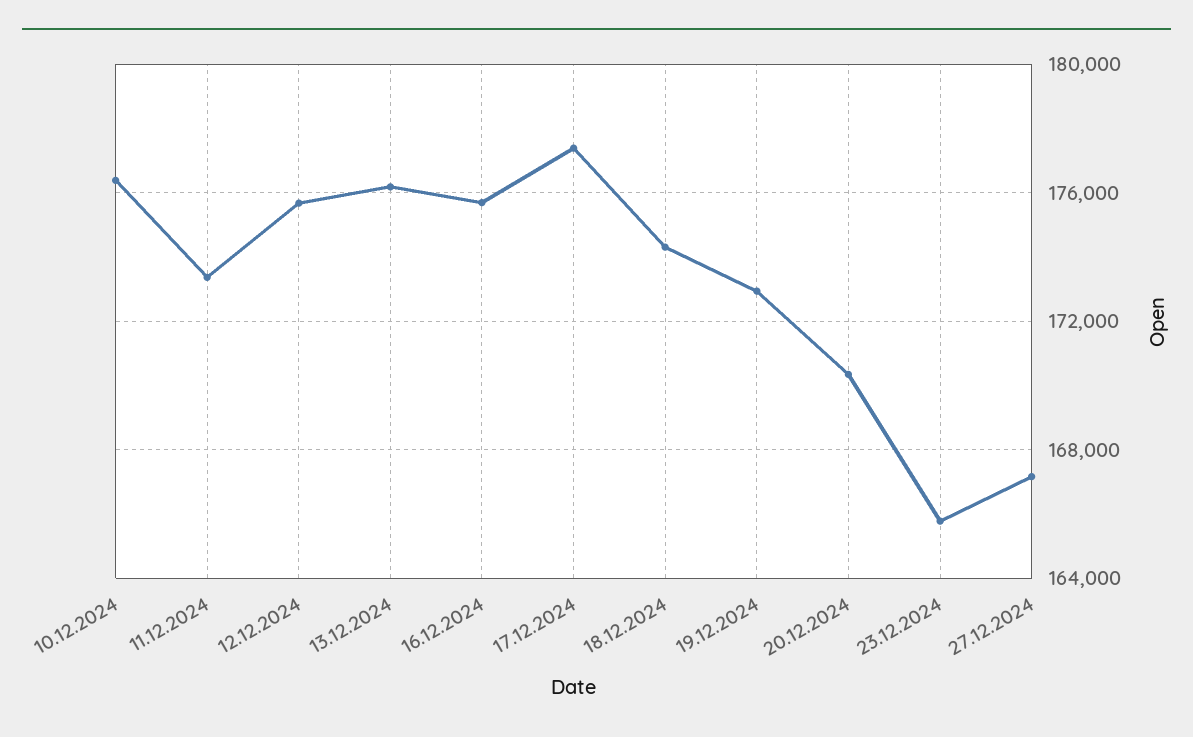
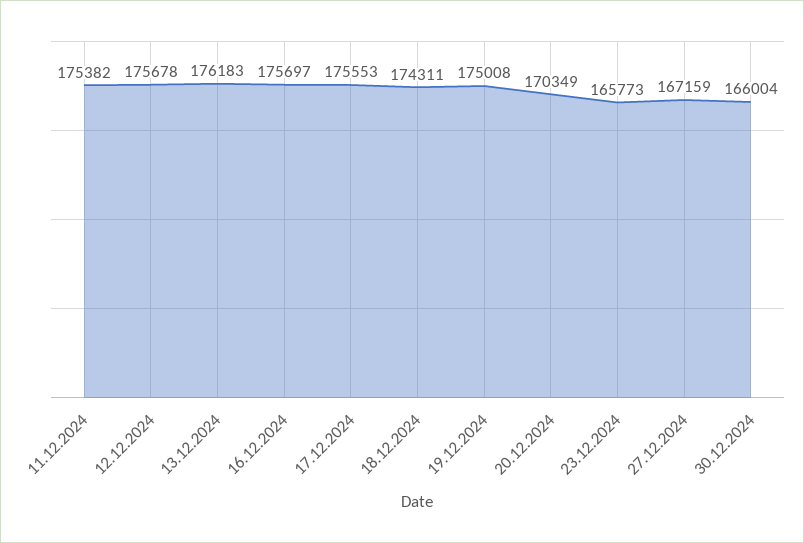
10.12.2024: 176500 -> none
11.12.2024: 173500 -> 175382
17.12.2024: 177500 -> 175553
19.12.2024: 173000 -> 175008
30.12.2024: none -> 166004

